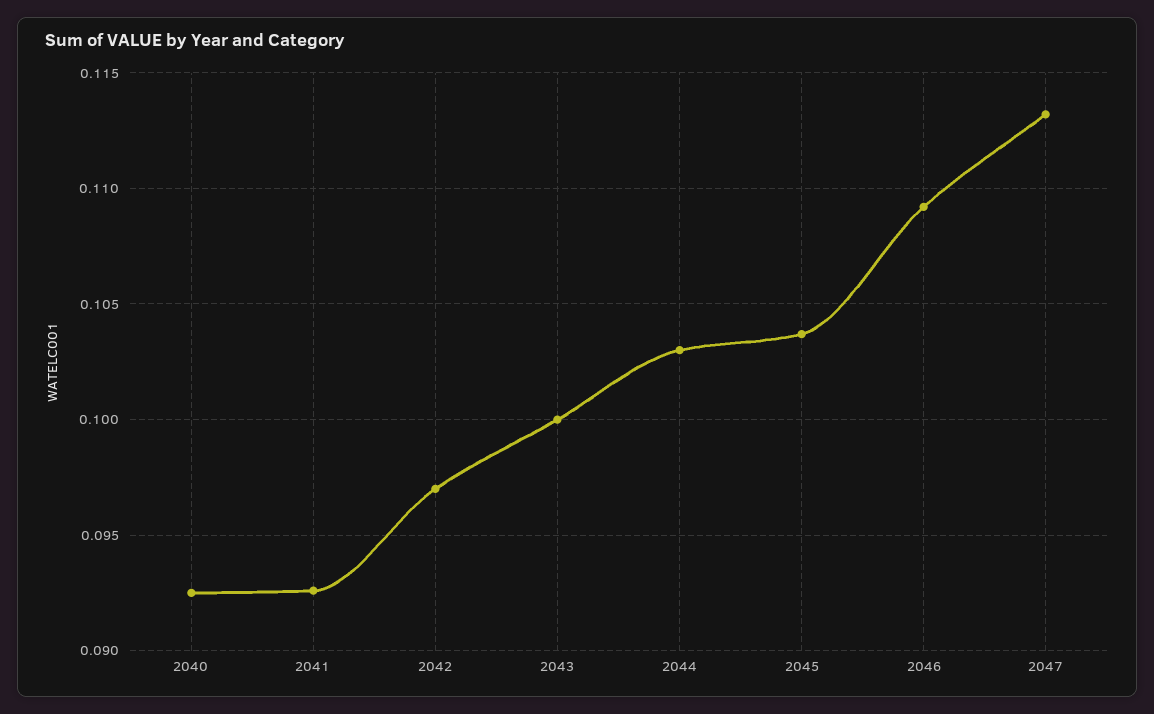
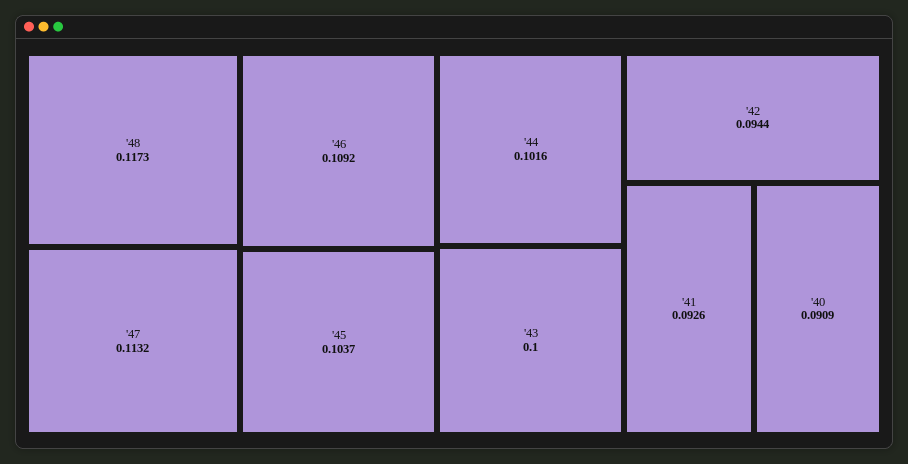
2040: 0.0925 -> 0.0909
2042: 0.097 -> 0.0944
2044: 0.103 -> 0.1016
'48: none -> 0.1173

